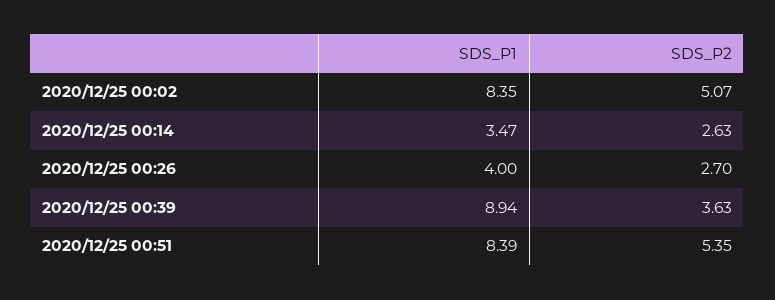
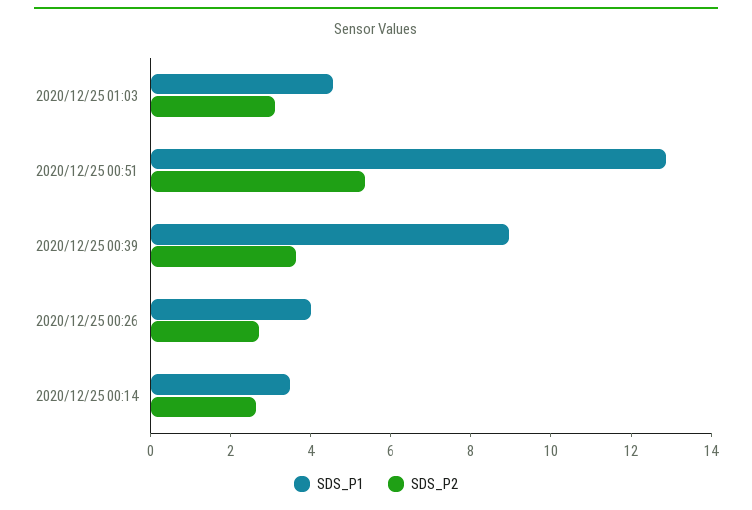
SDS_P1, 2020/12/25 00:02: 8.35 -> none
SDS_P2, 2020/12/25 00:02: 5.07 -> none
SDS_P1, 2020/12/25 00:51: 8.39 -> 13
SDS_P1, 2020/12/25 01:03: none -> 4.5
SDS_P2, 2020/12/25 01:03: none -> 3

